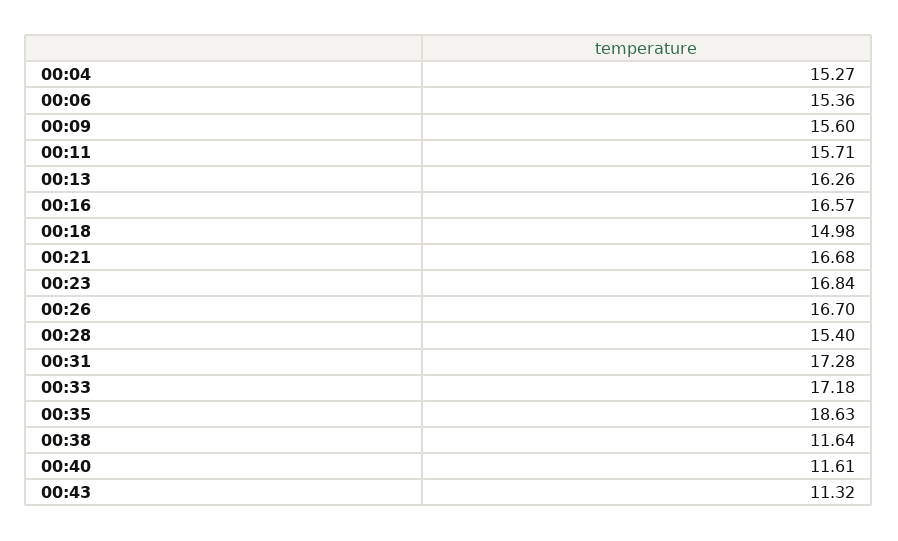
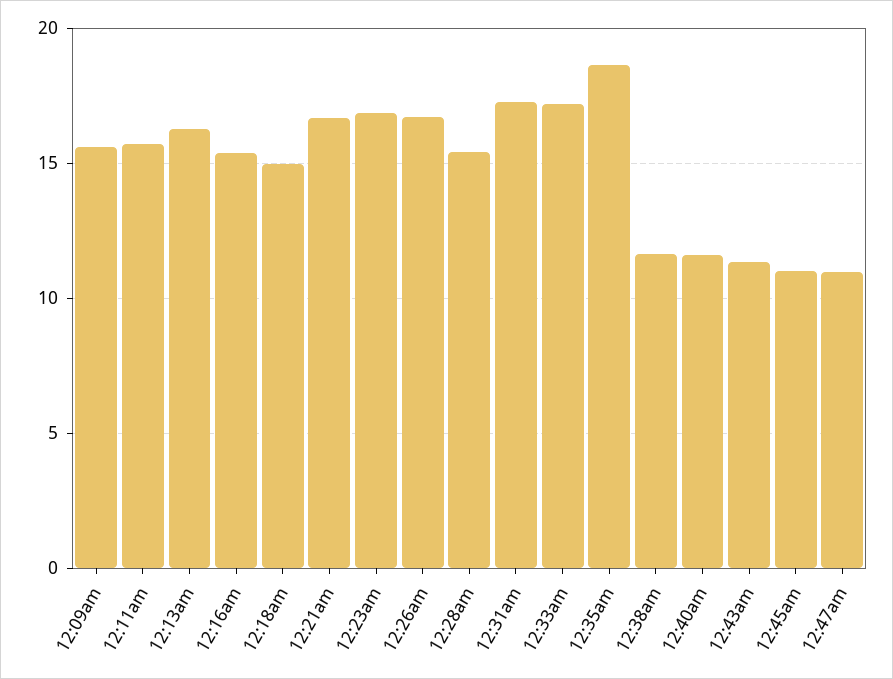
00:04: 15.27 -> none
00:06: 15.36 -> none
00:16: 16.57 -> 15.5
12:45am: none -> 11
12:47am: none -> 11

